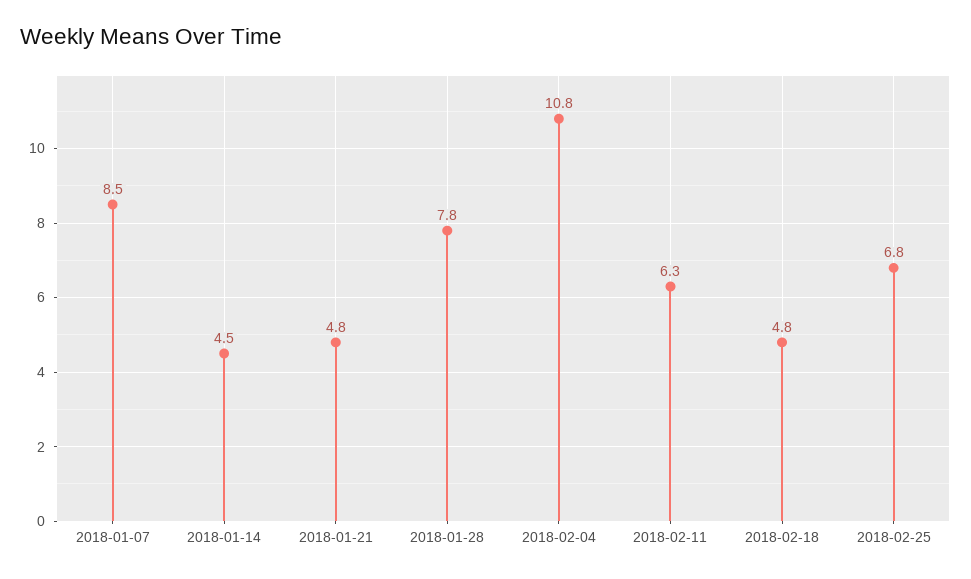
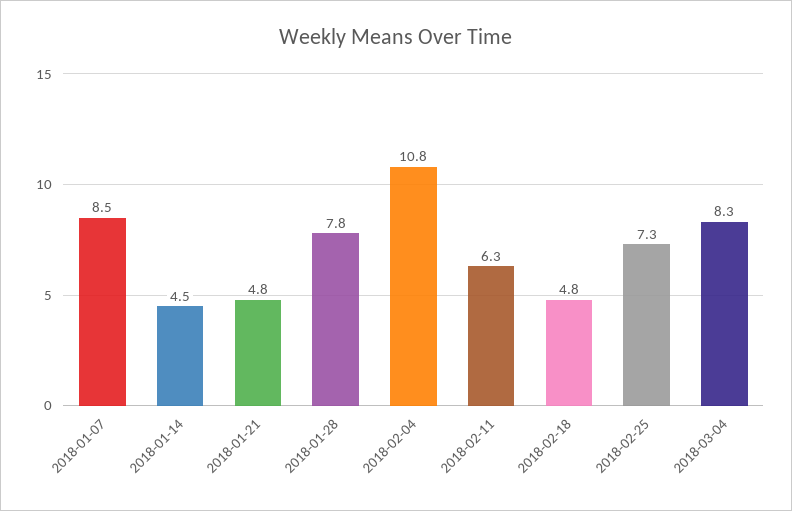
2018-02-25: 6.8 -> 7.3
2018-03-04: none -> 8.3

